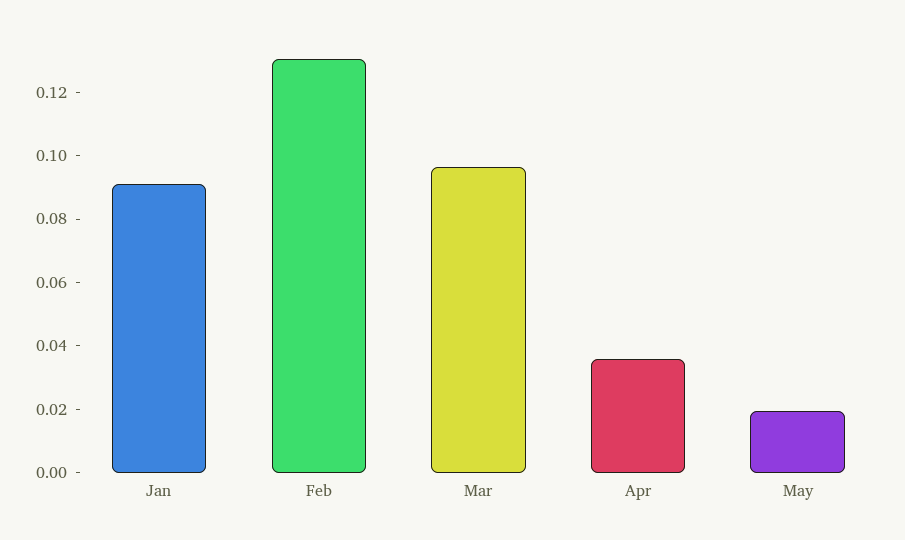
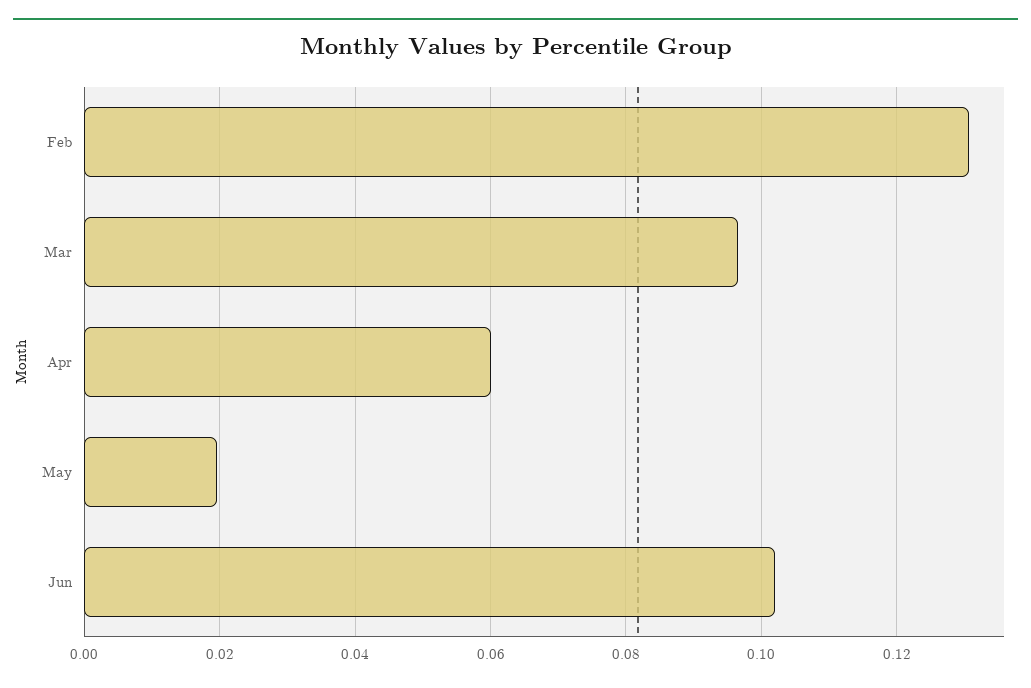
Jan: 0.09 -> none
Apr: 0.035 -> 0.06
Jun: none -> 0.102

